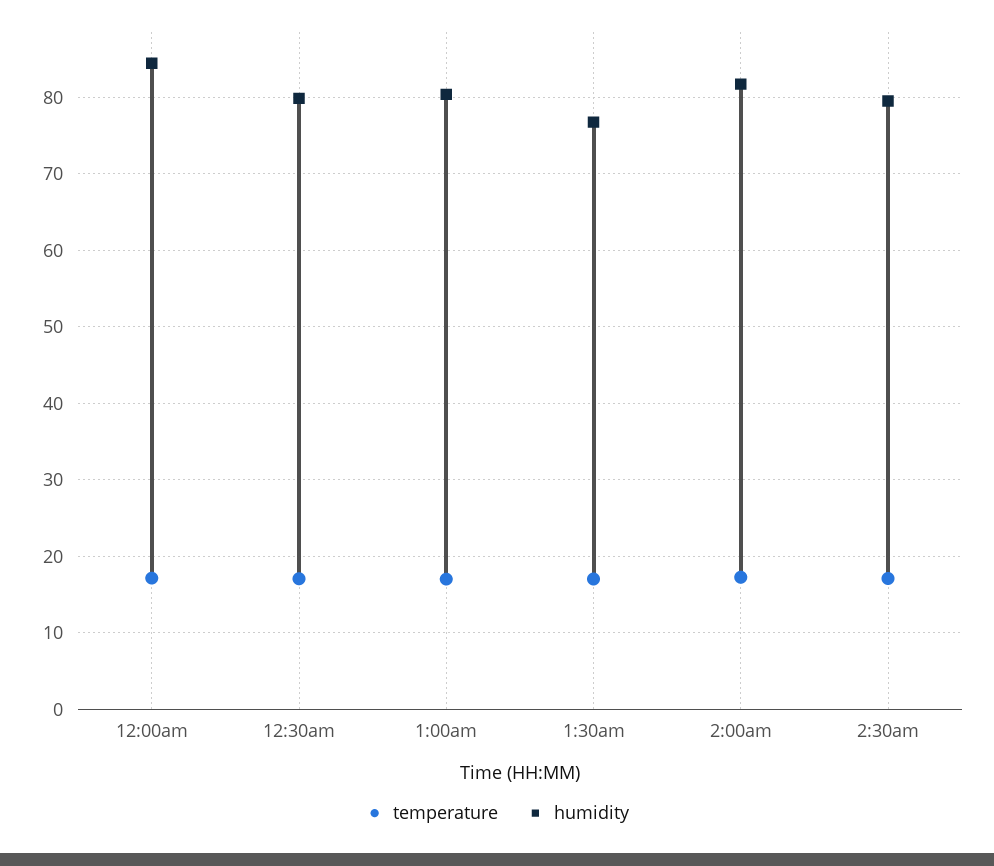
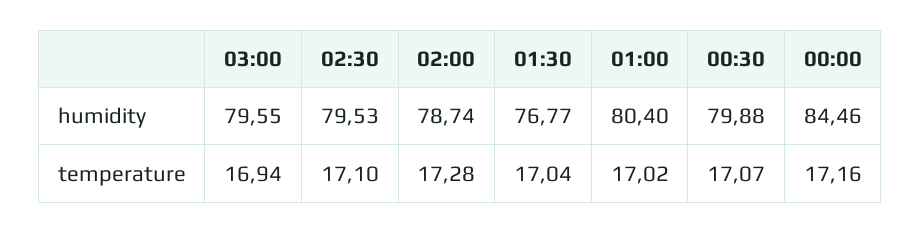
humidity, 2:00am: 82 -> 78.74
humidity, 03:00: none -> 79.55
temperature, 03:00: none -> 16.94

